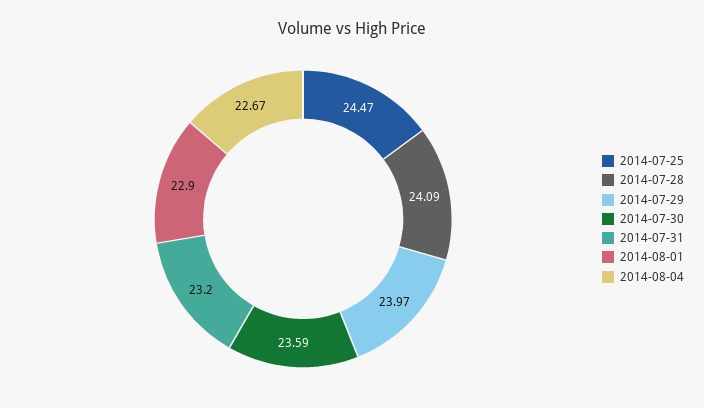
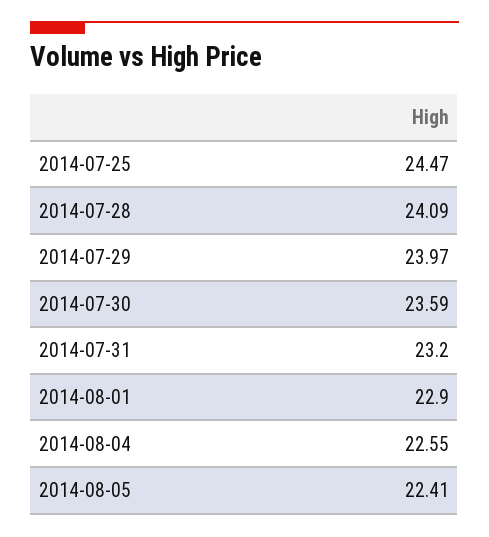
2014-08-04: 22.67 -> 22.55
2014-08-05: none -> 22.41

